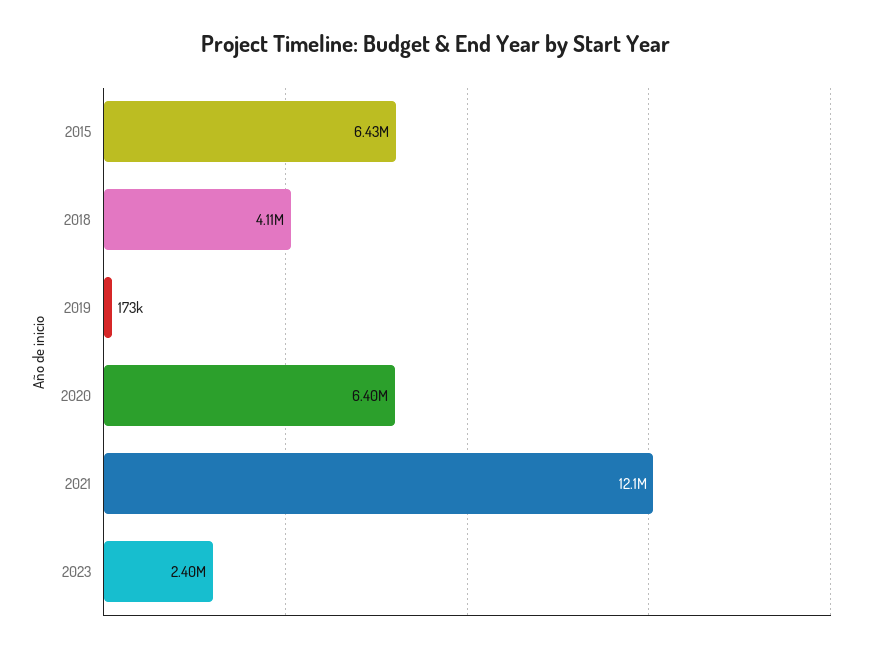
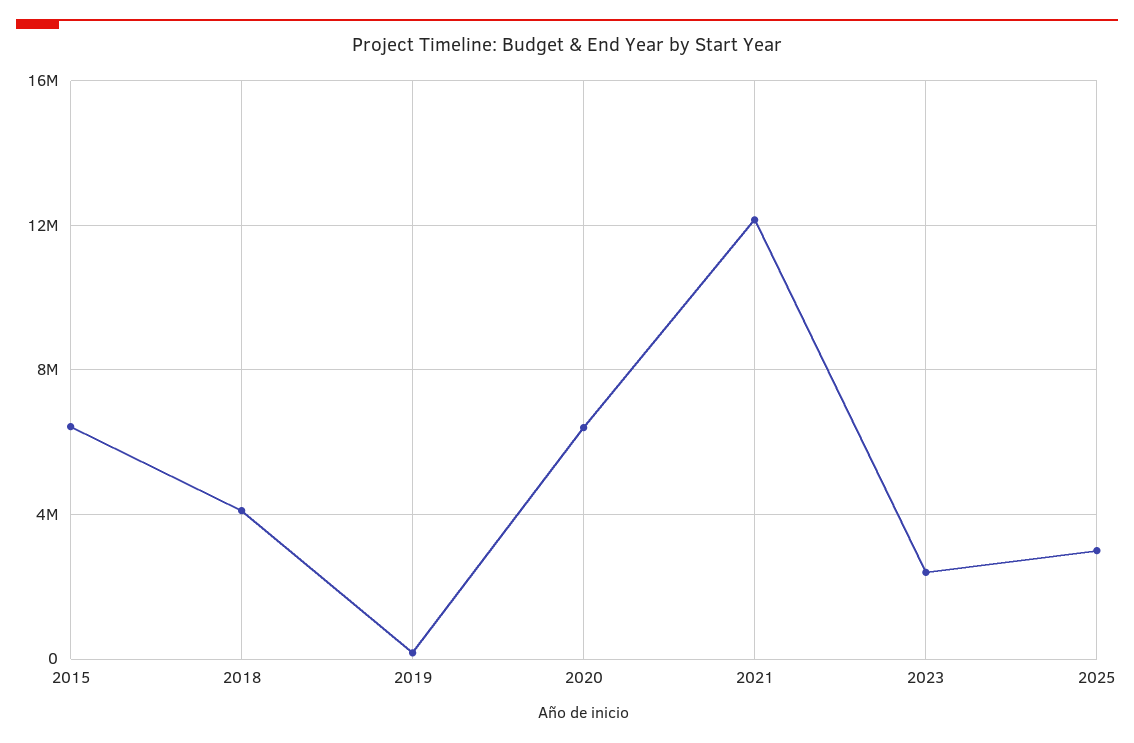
2025: none -> 3000000

